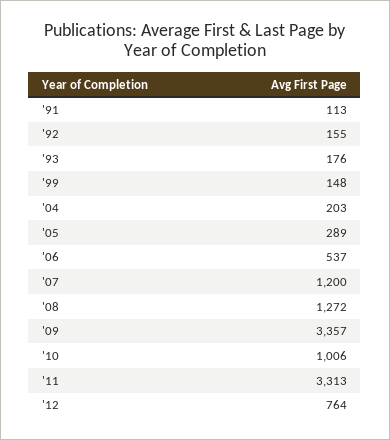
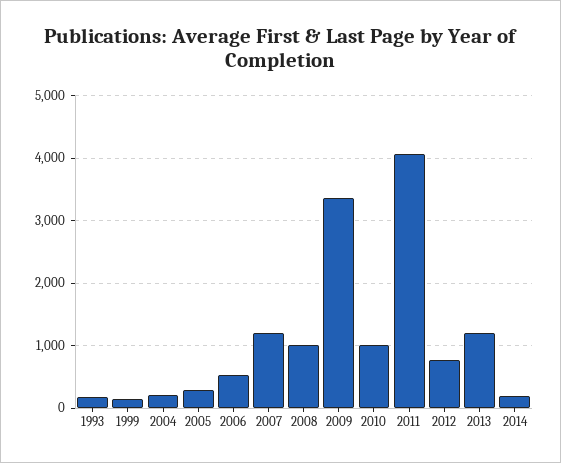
'91: 113 -> none
'92: 155 -> none
'08: 1272 -> 1000
'11: 3313 -> 4100
2013: none -> 1200
2014: none -> 200

